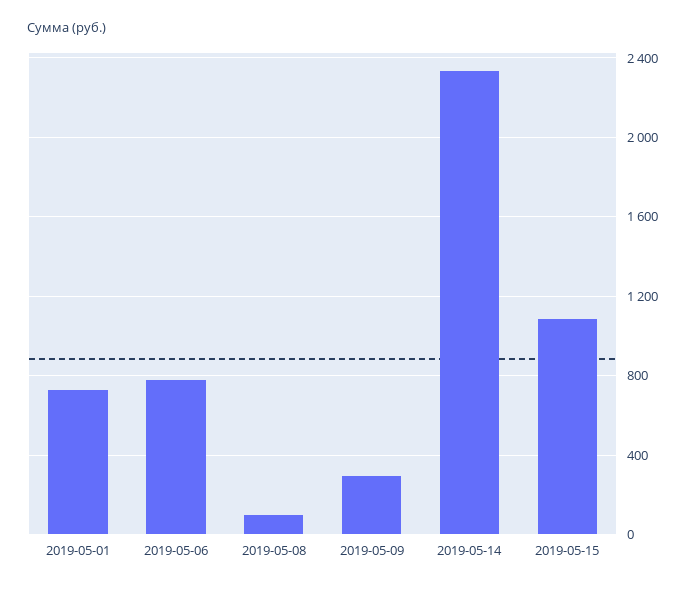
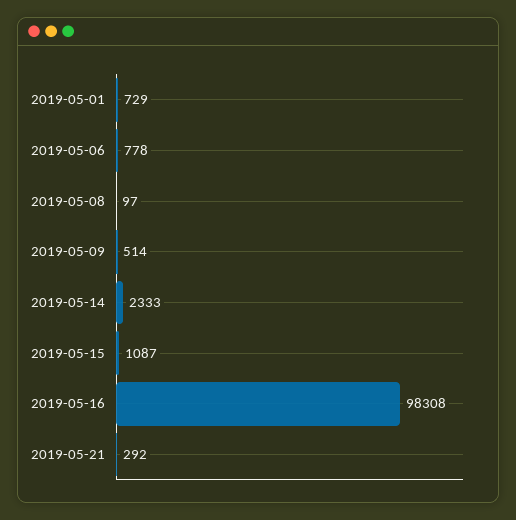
2019-05-09: 300 -> 514
2019-05-16: none -> 98308
2019-05-21: none -> 292

